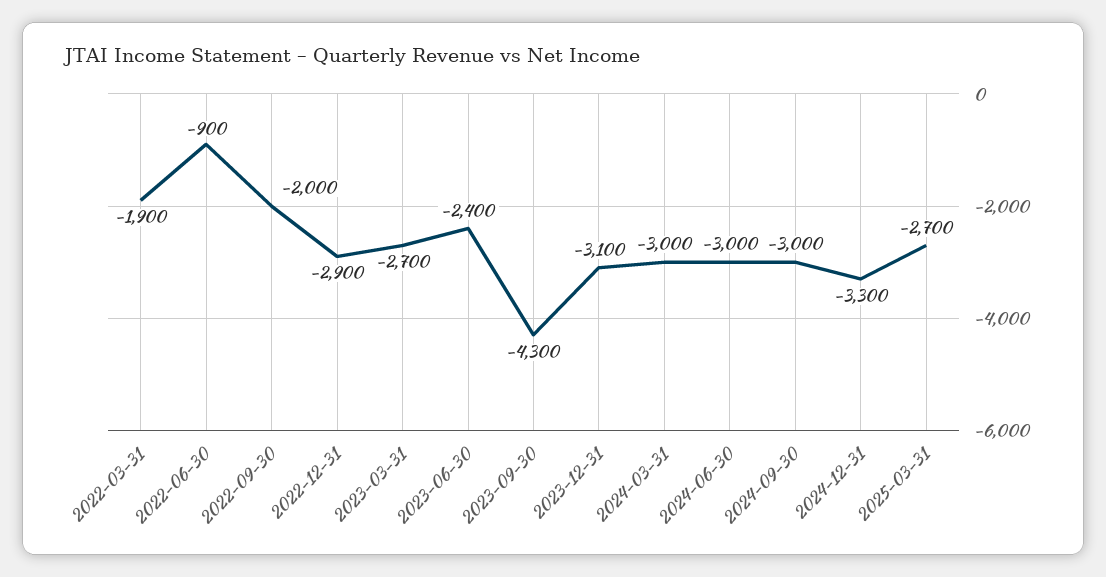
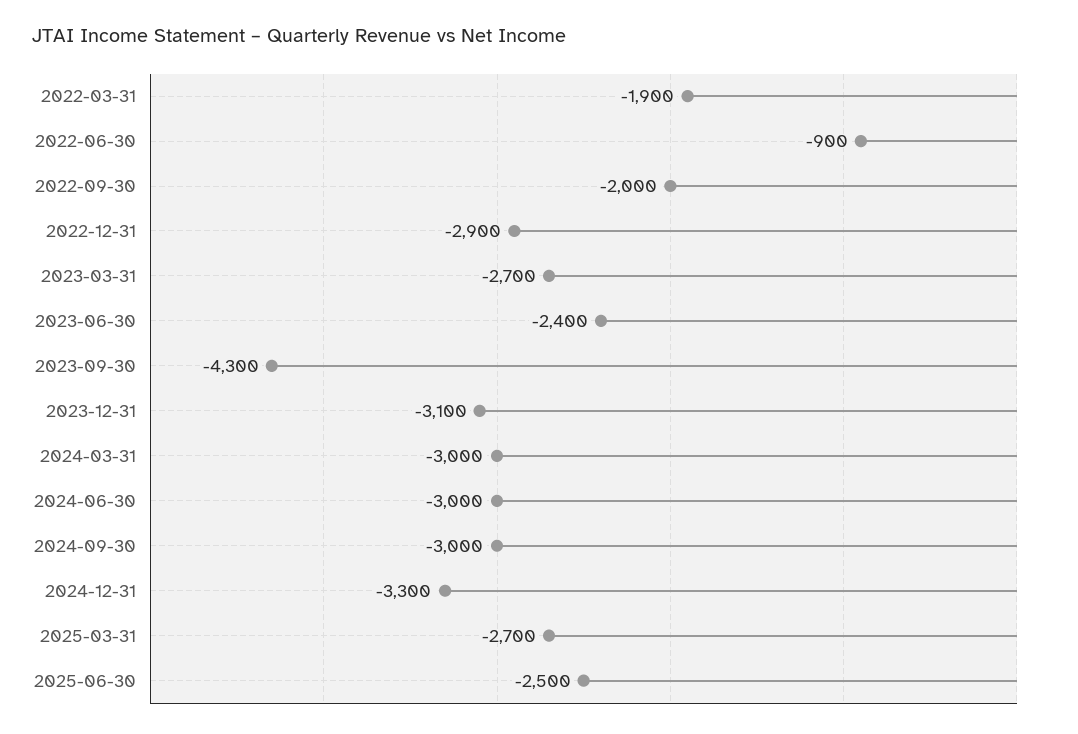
2025-06-30: none -> -2500

